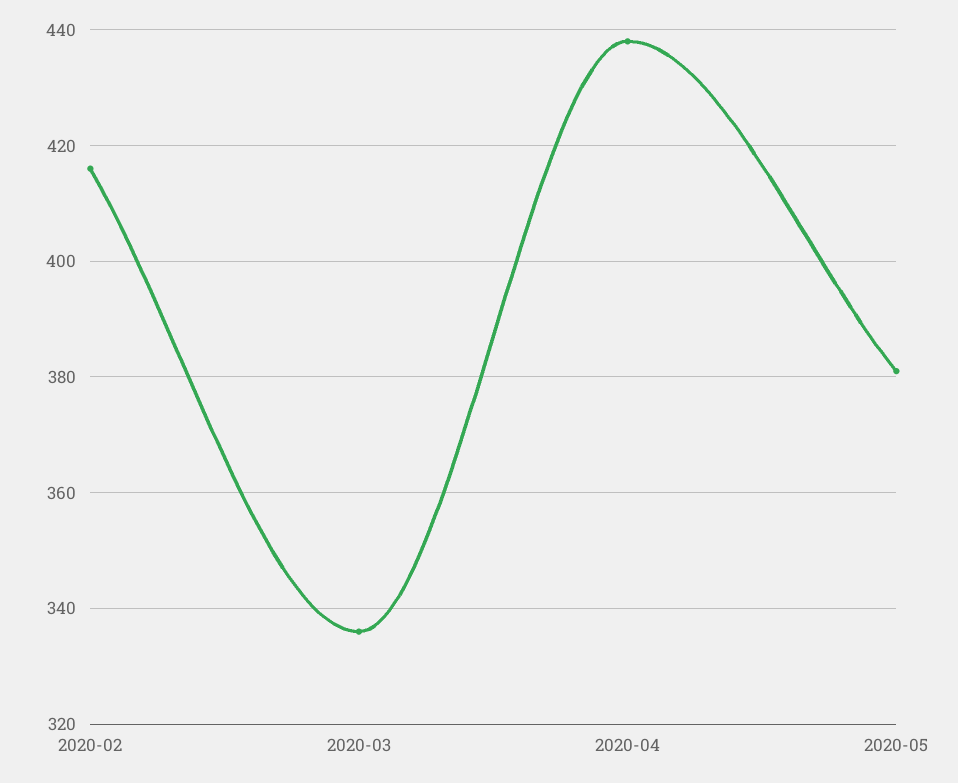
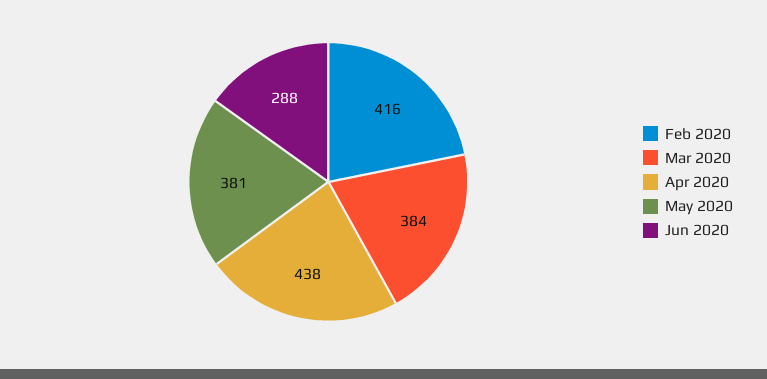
2020-03: 335 -> 384
Jun 2020: none -> 288

